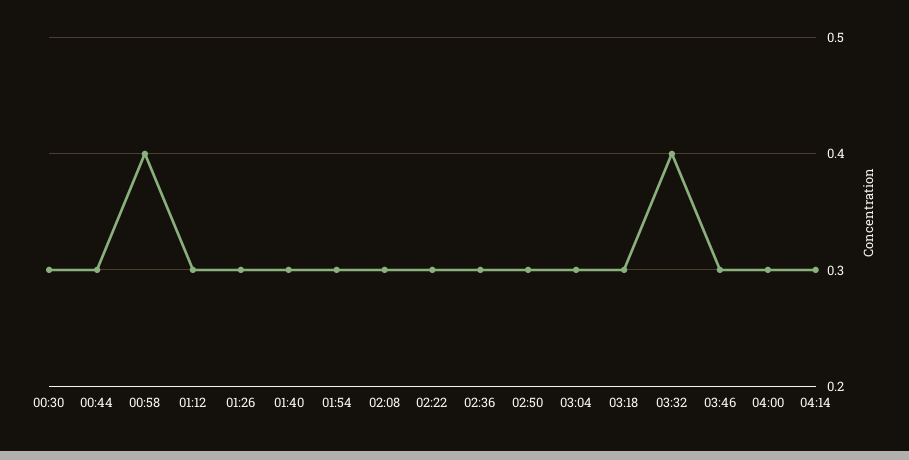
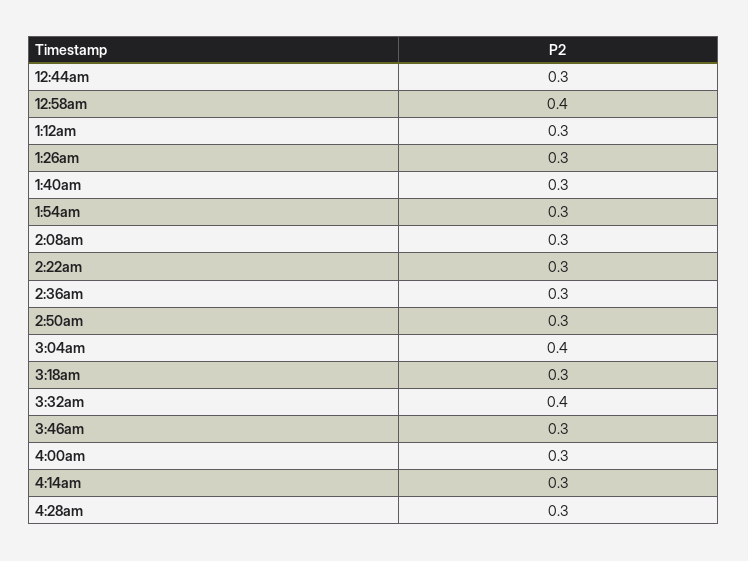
00:30: 0.3 -> none
03:04: 0.3 -> 0.4
4:28am: none -> 0.3

